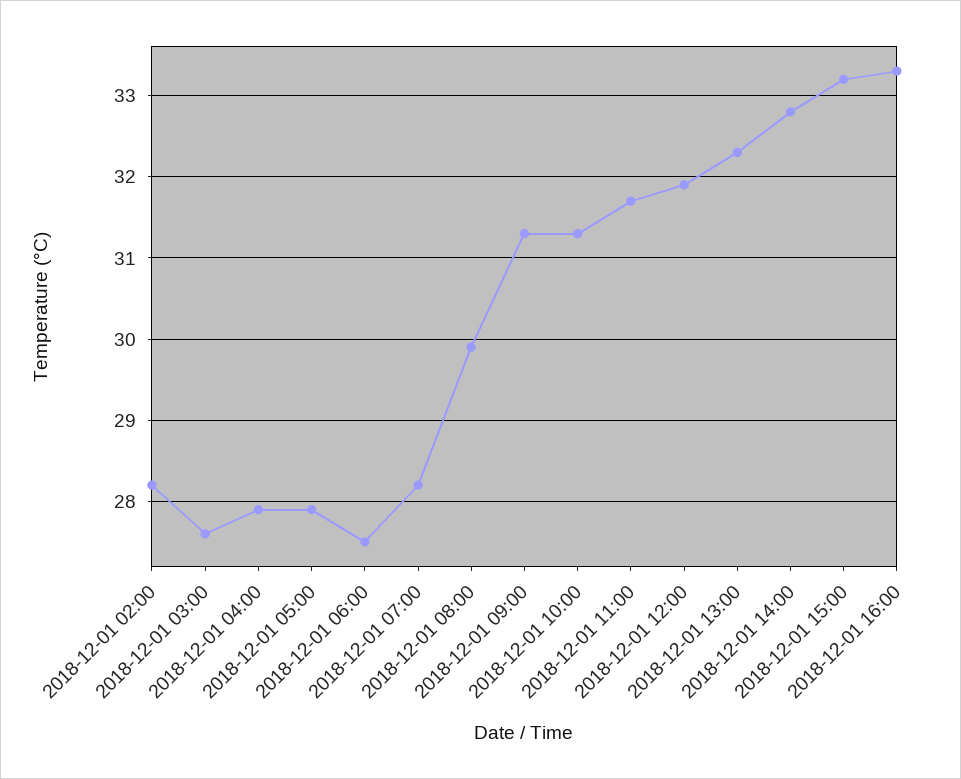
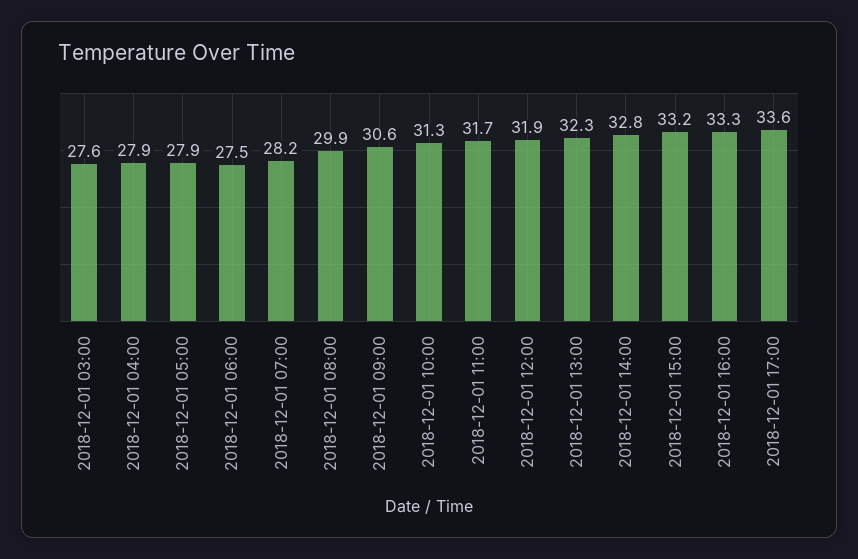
2018-12-01 02:00: 28.2 -> none
2018-12-01 09:00: 31.3 -> 30.6
2018-12-01 17:00: none -> 33.6

